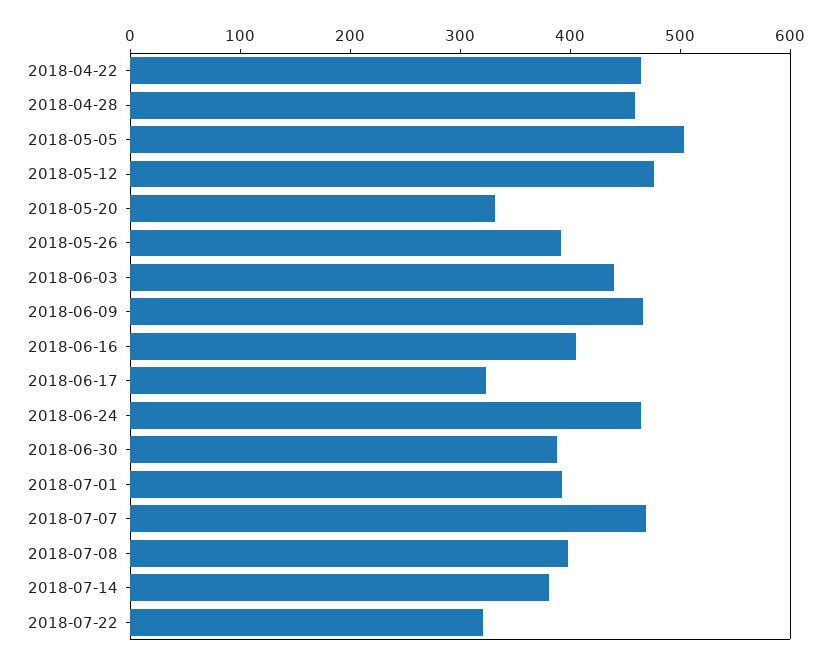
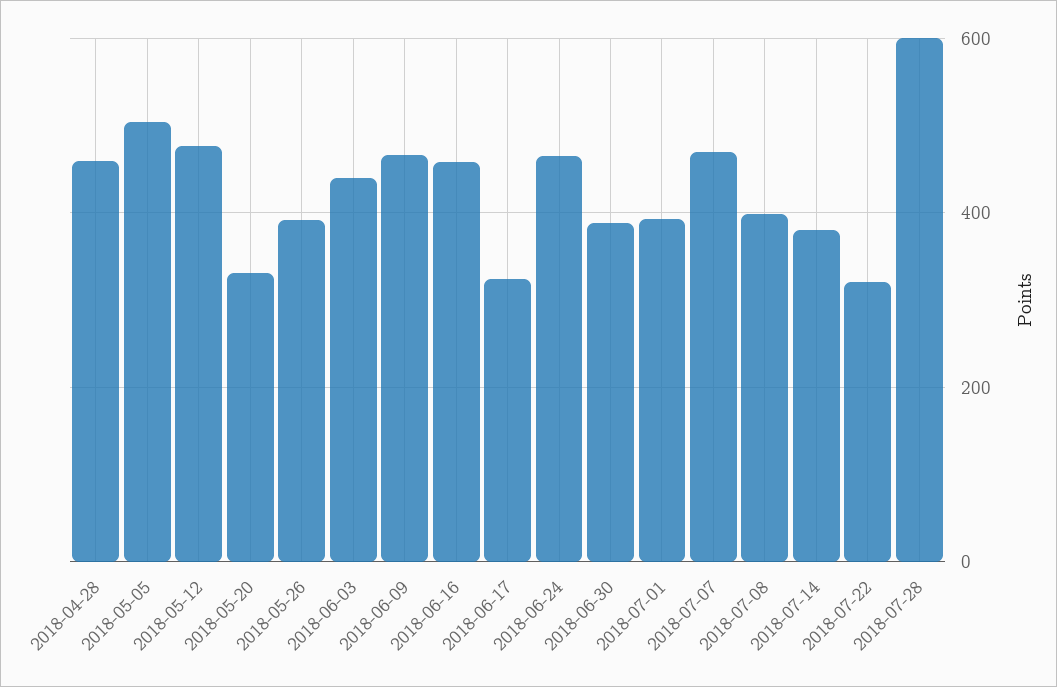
2018-04-22: 460 -> none
2018-06-16: 400 -> 460
2018-07-28: none -> 600

